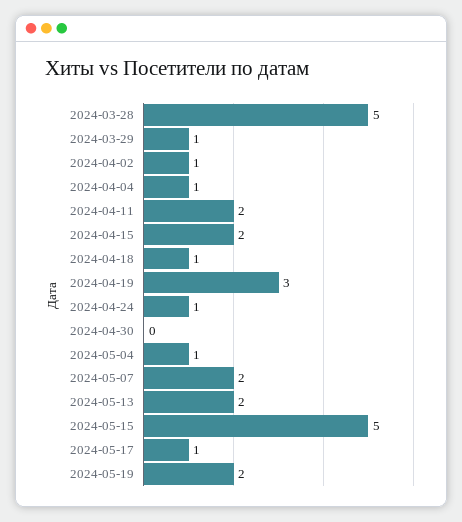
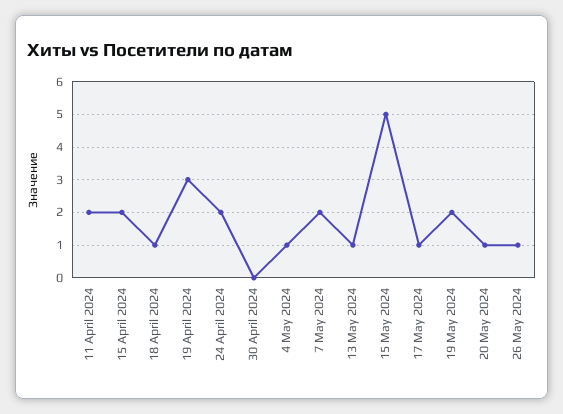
2024-03-28: 5 -> none
2024-03-29: 1 -> none
2024-04-02: 1 -> none
2024-04-04: 1 -> none
2024-04-24: 1 -> 2
2024-05-13: 2 -> 1
20 May 2024: none -> 1
26 May 2024: none -> 1

